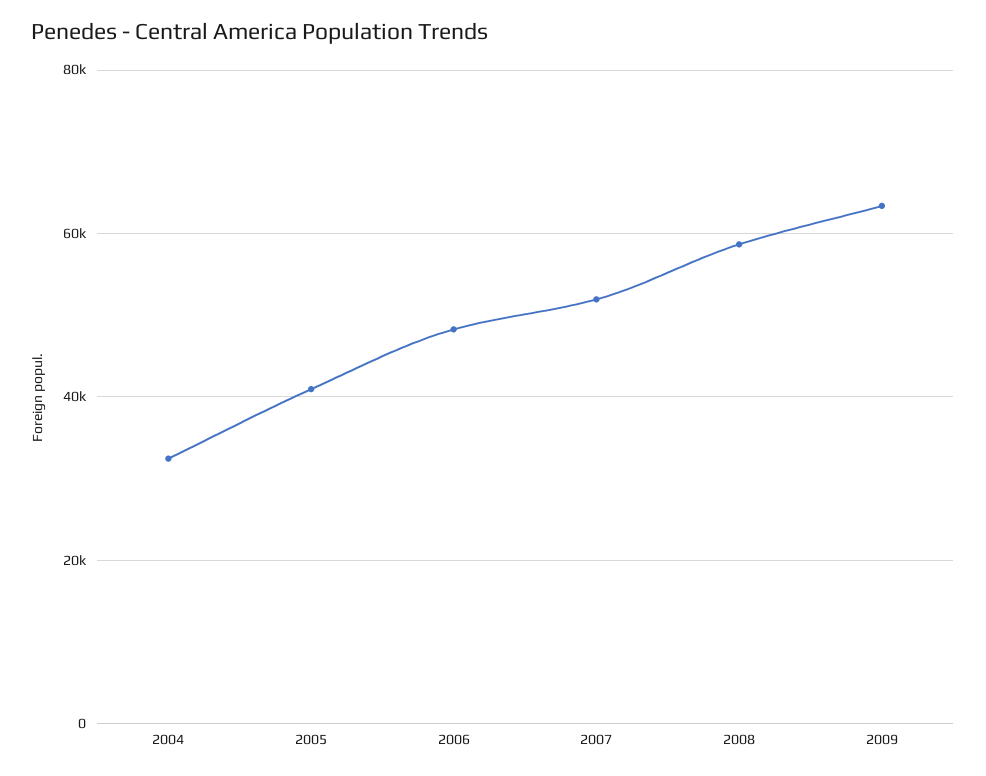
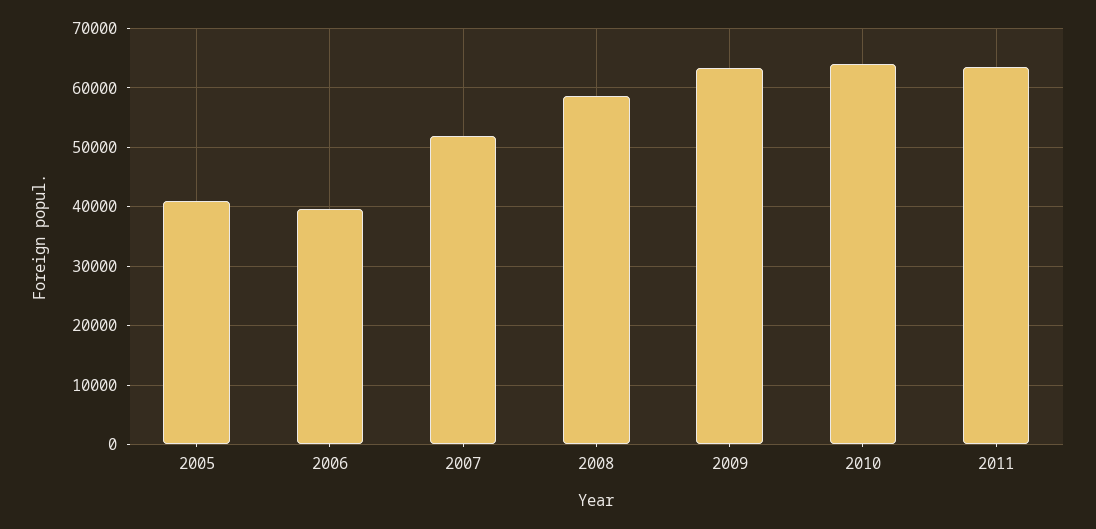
2004: 32000 -> none
2006: 48000 -> 40000
2010: none -> 64000
2011: none -> 64000

